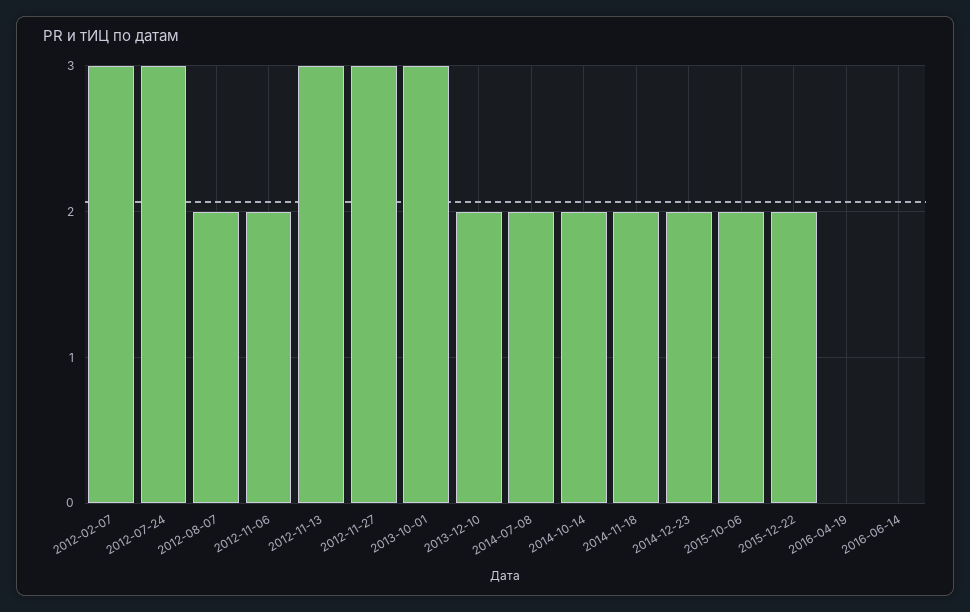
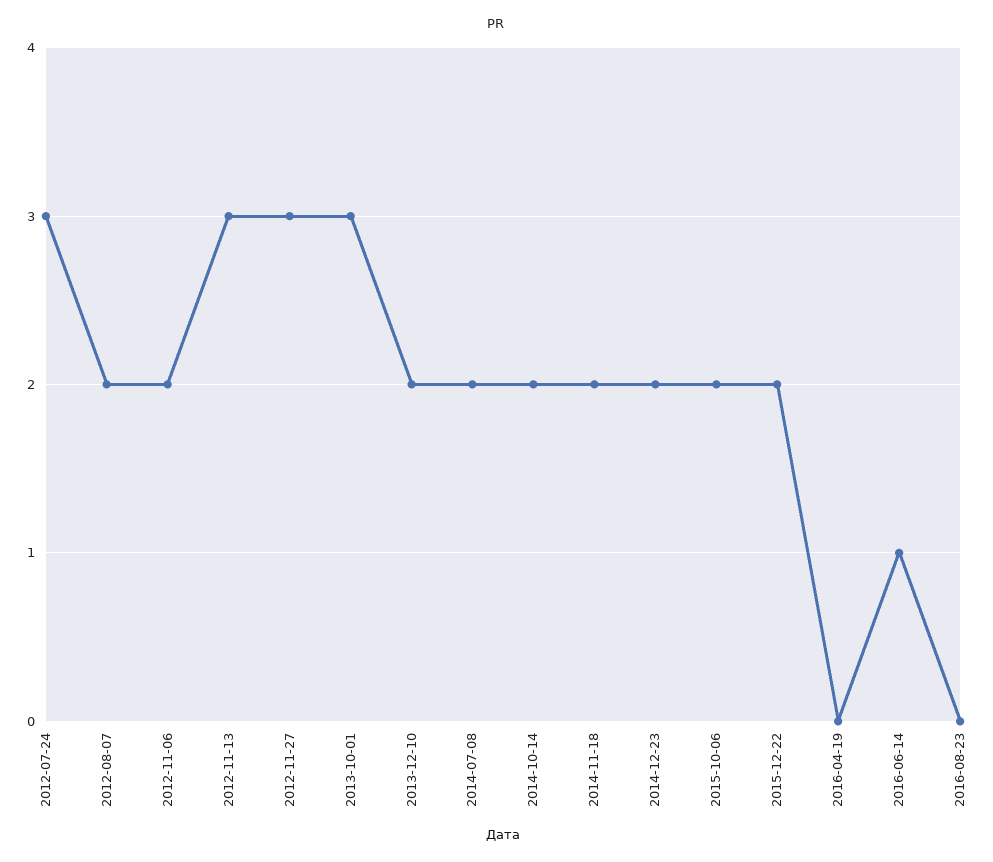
2012-02-07: 3 -> none
2016-06-14: 0 -> 1
2016-08-23: none -> 0

